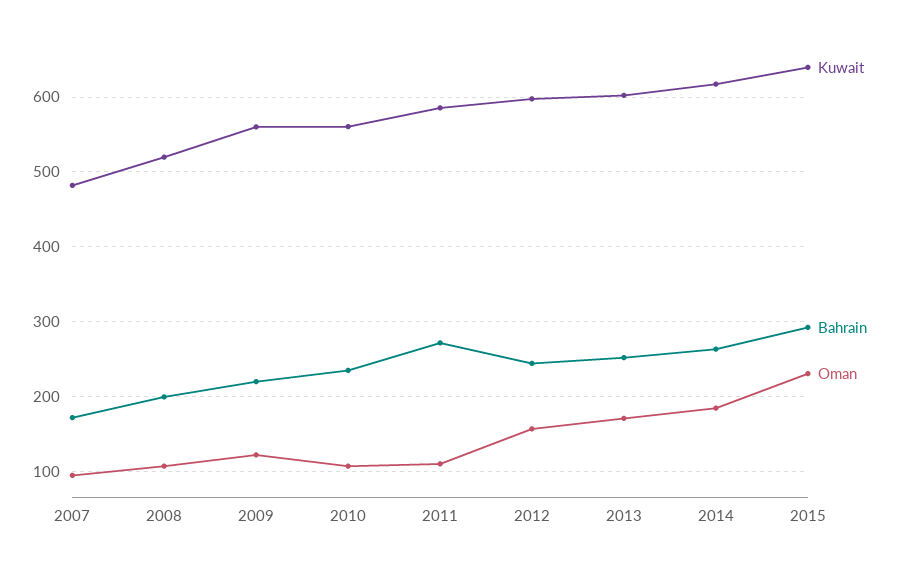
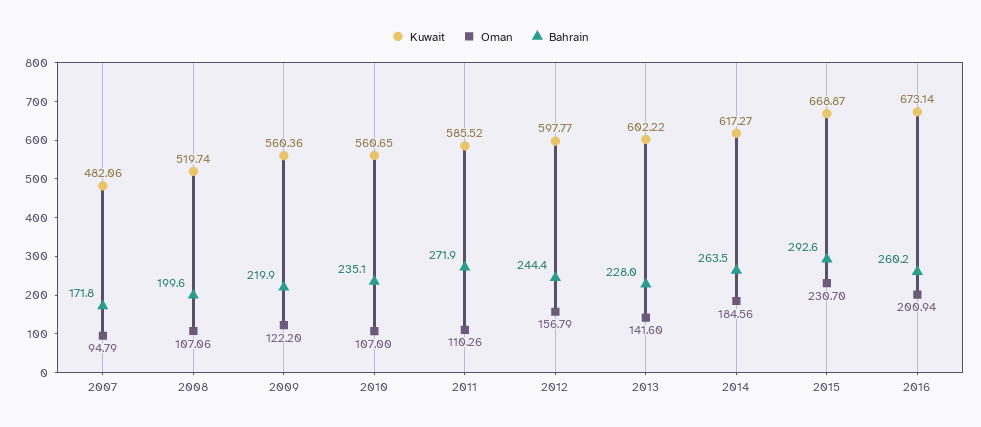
Bahrain, 2013: 250 -> 228
Oman, 2013: 170 -> 141.6
Kuwait, 2015: 640 -> 668.87
Kuwait, 2016: none -> 673.14
Oman, 2016: none -> 200.94
Bahrain, 2016: none -> 260.2

